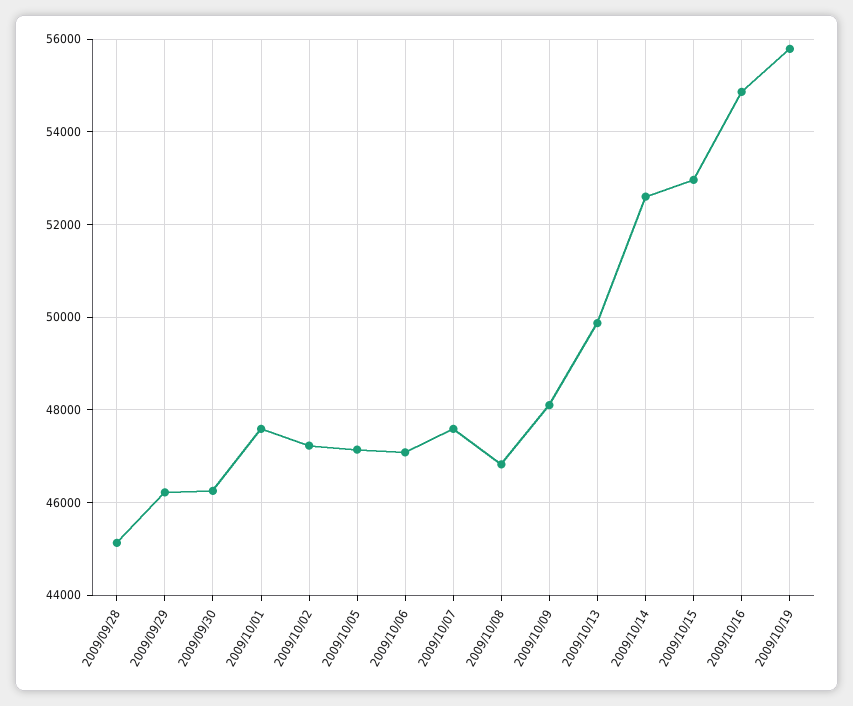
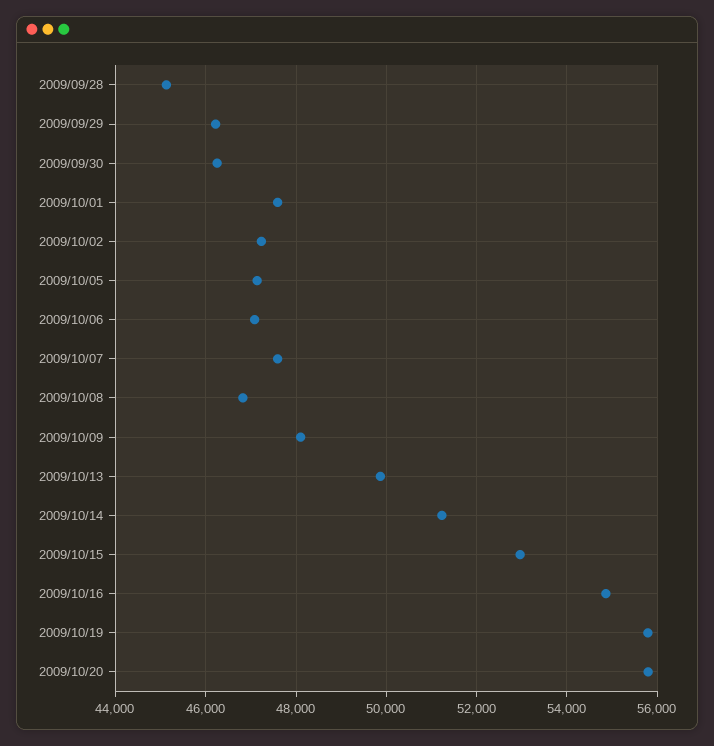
2009/10/14: 52600 -> 51200
2009/10/20: none -> 55800

